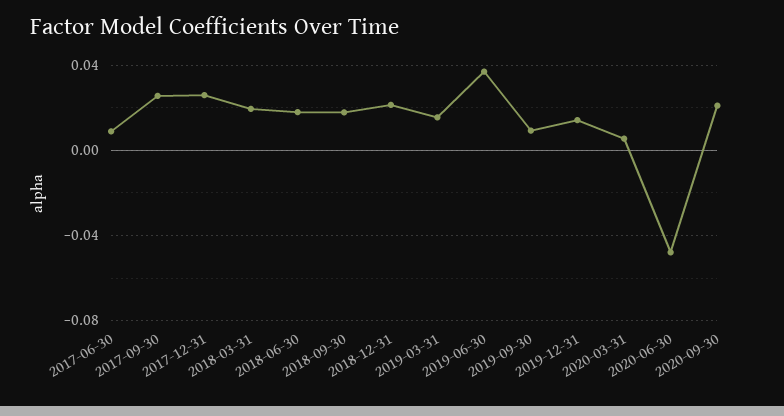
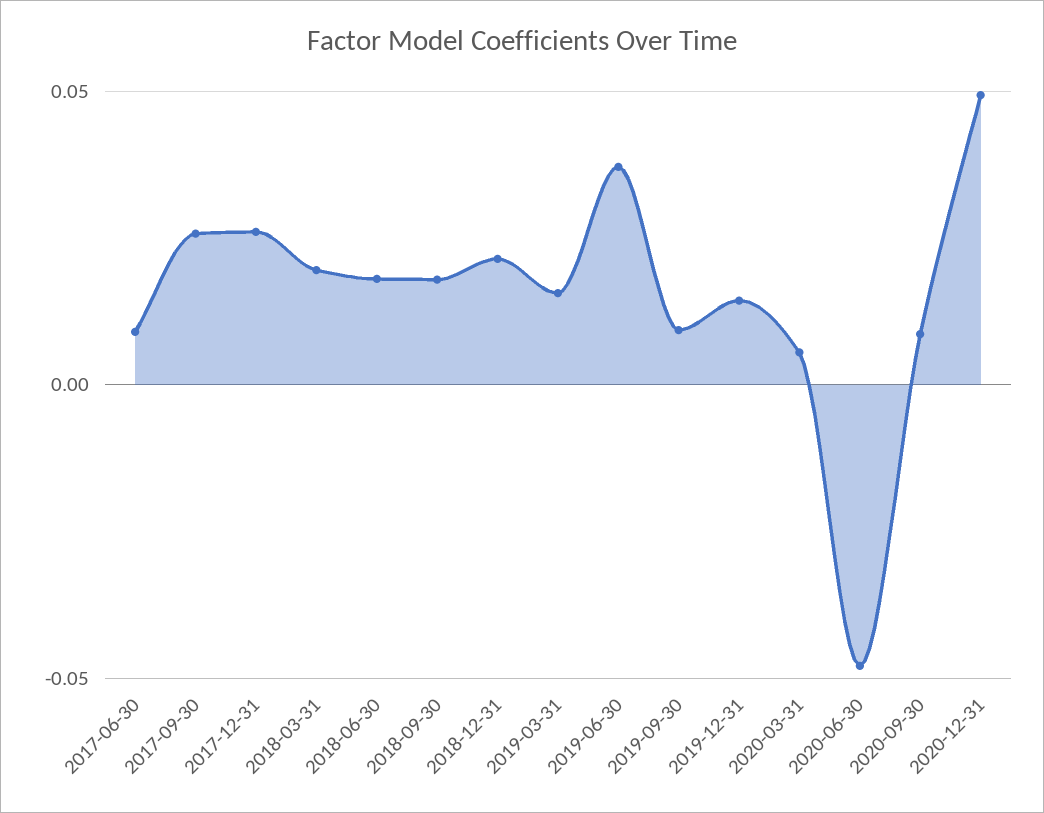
2020-09-30: 0.02 -> 0.01
2020-12-31: none -> 0.05

